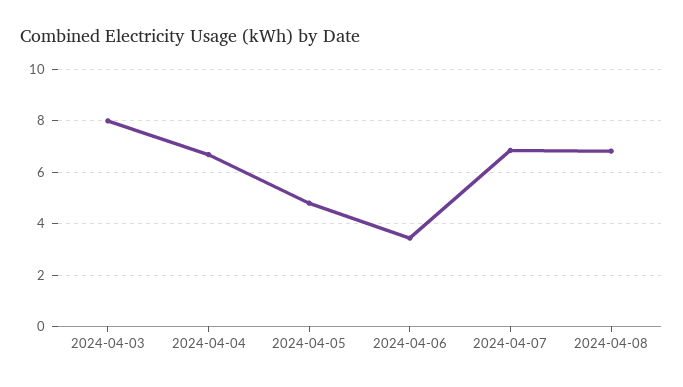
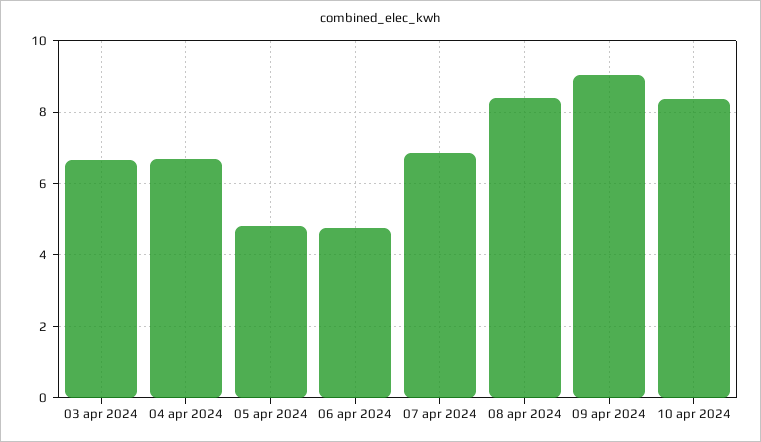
2024-04-03: 8 -> 6.6
2024-04-06: 3.5 -> 4.8
2024-04-08: 6.75 -> 8.4
09 apr 2024: none -> 9
10 apr 2024: none -> 8.4

